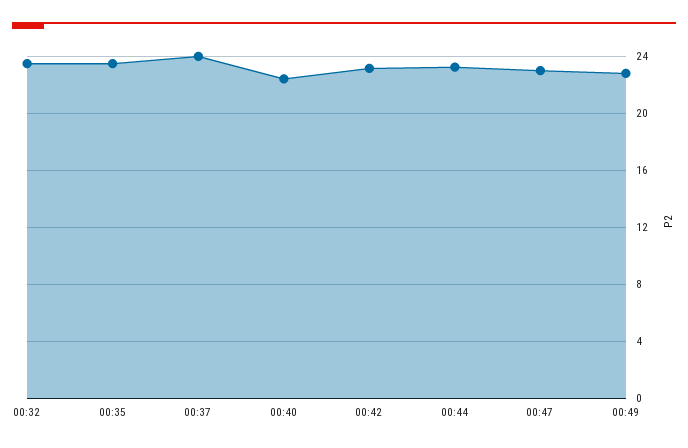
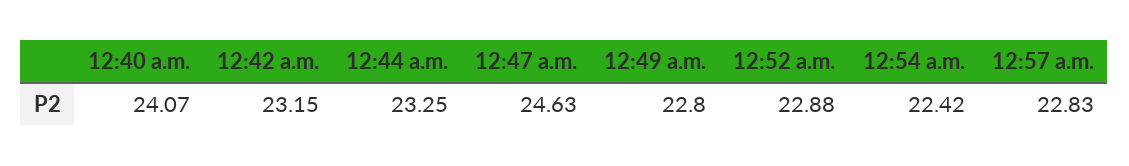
00:32: 23.5 -> none
00:35: 23.5 -> none
00:37: 24 -> none
00:40: 22.5 -> 24.07
00:47: 23 -> 24.63
12:52 a.m.: none -> 22.88
12:54 a.m.: none -> 22.42
12:57 a.m.: none -> 22.83

